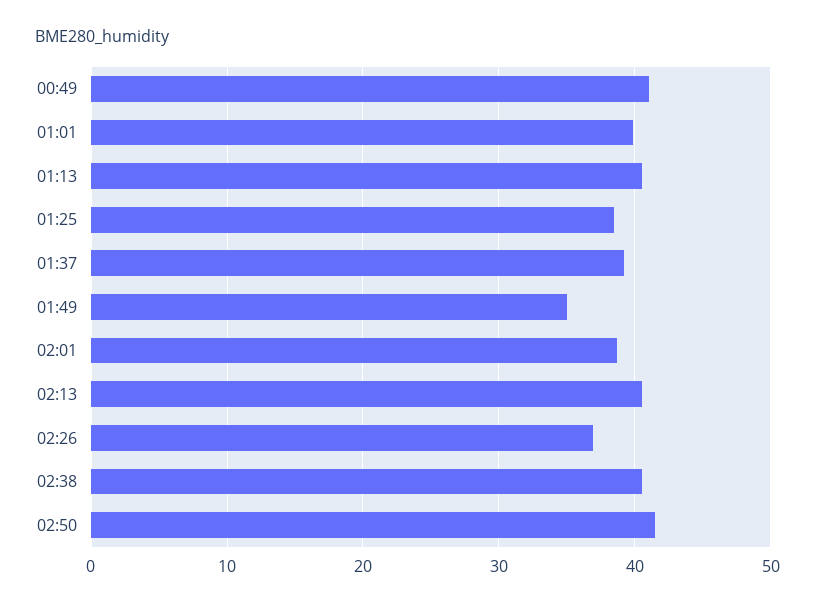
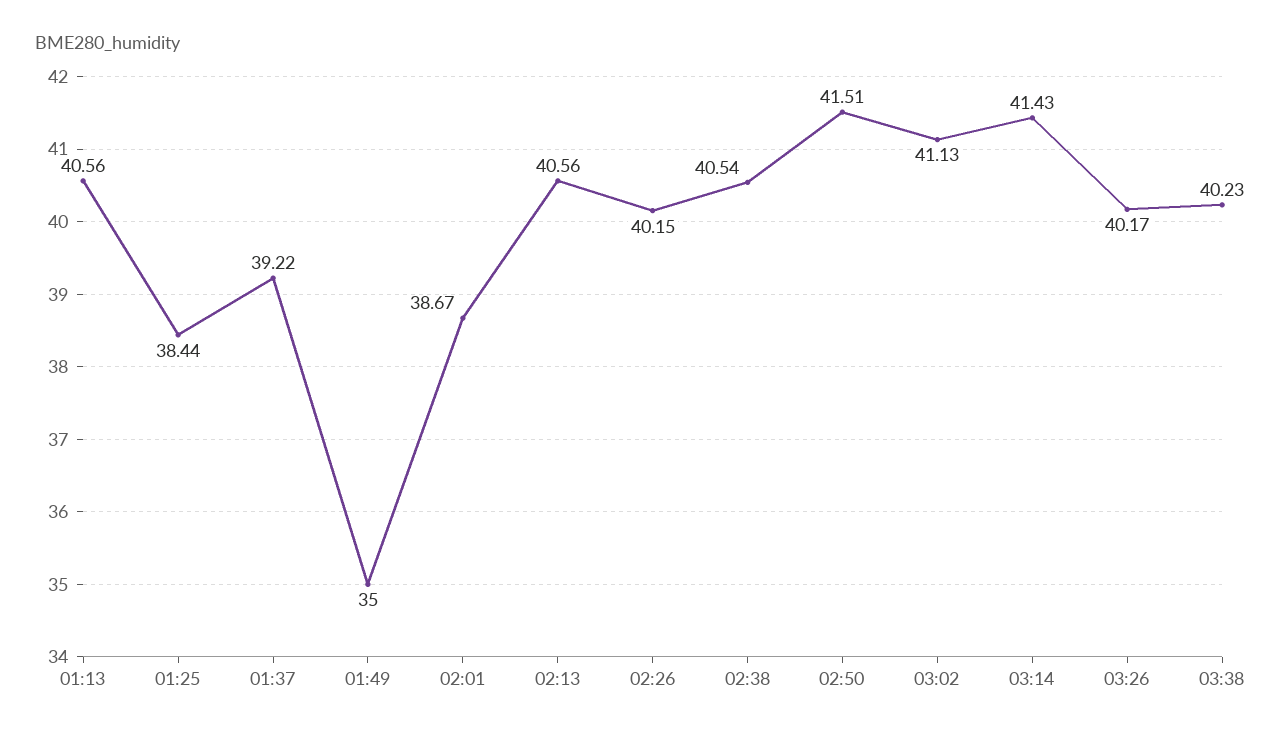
00:49: 41 -> none
01:01: 40 -> none
02:26: 37 -> 40.15
03:02: none -> 41.13
03:14: none -> 41.43
03:26: none -> 40.17
03:38: none -> 40.23

